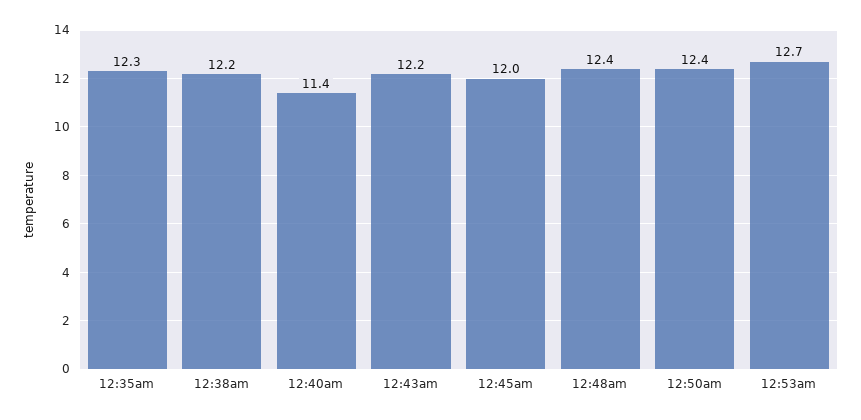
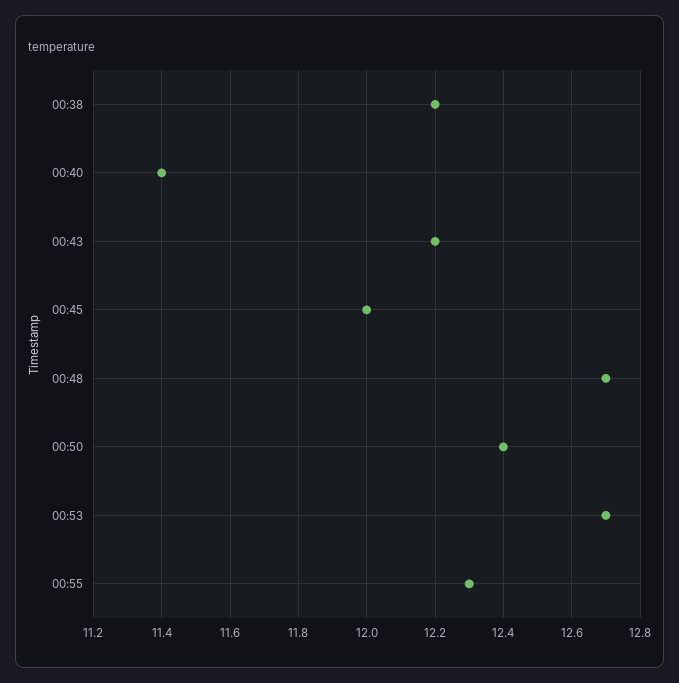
12:35am: 12.3 -> none
12:48am: 12.4 -> 12.7
00:55: none -> 12.3

